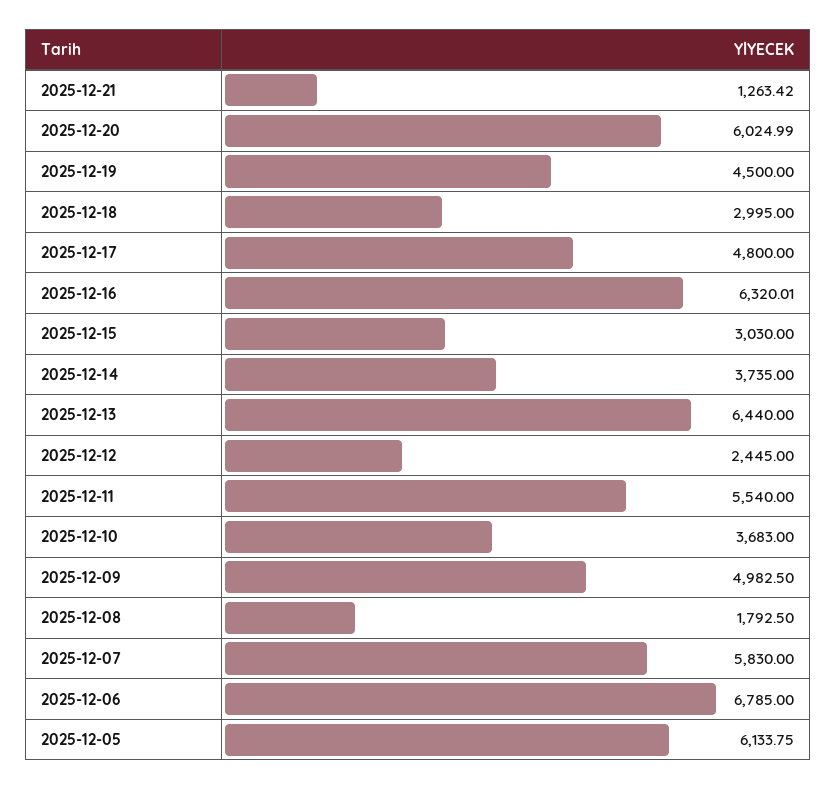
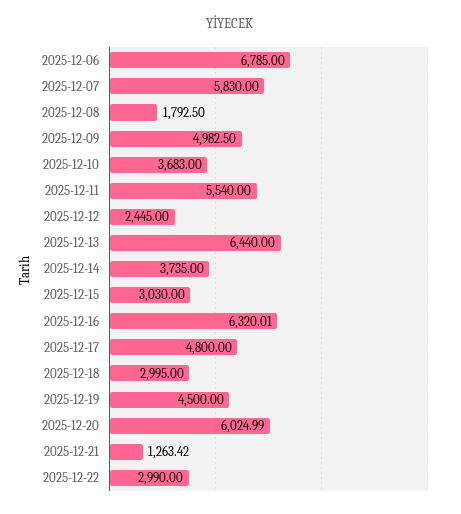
2025-12-05: 6133.75 -> none
2025-12-22: none -> 2990

